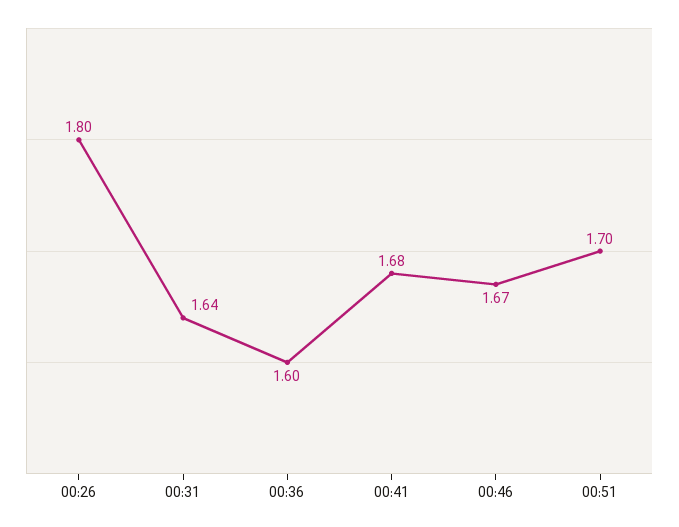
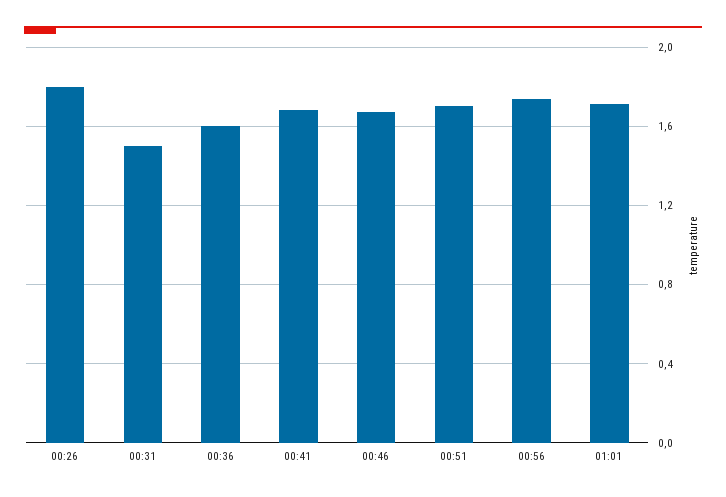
00:31: 1.64 -> 1.5
00:56: none -> 1.75
01:01: none -> 1.7

